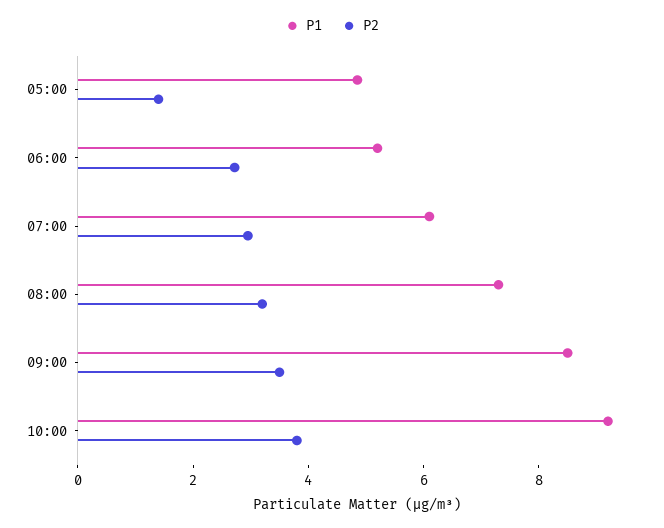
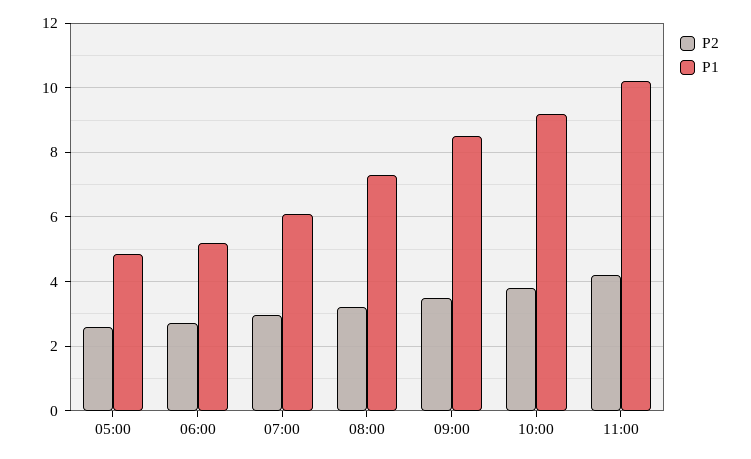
P2, 05:00: 1.5 -> 2.6
P2, 11:00: none -> 4.2
P1, 11:00: none -> 10.2

